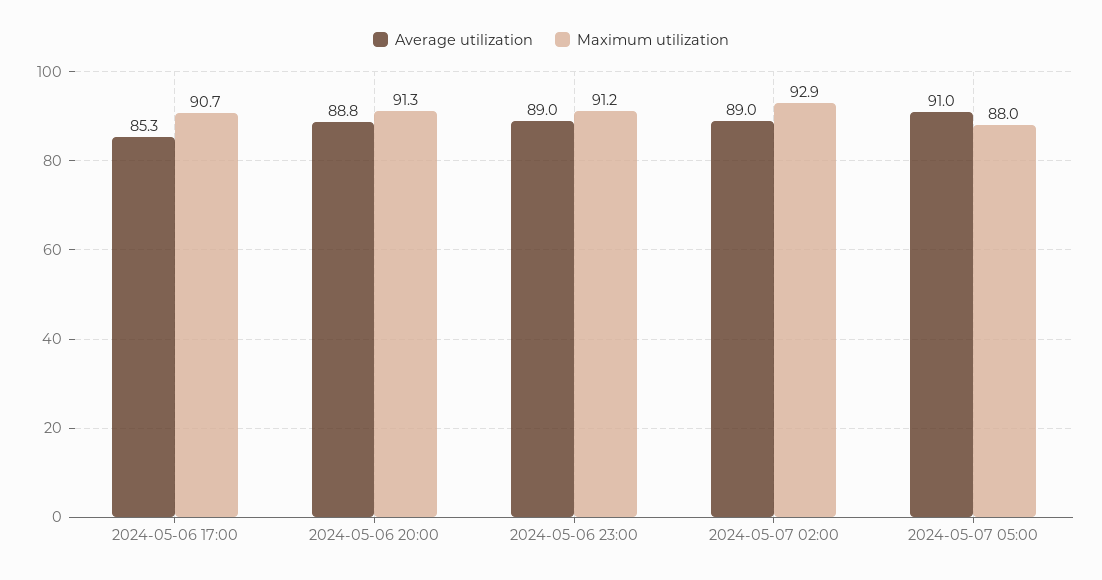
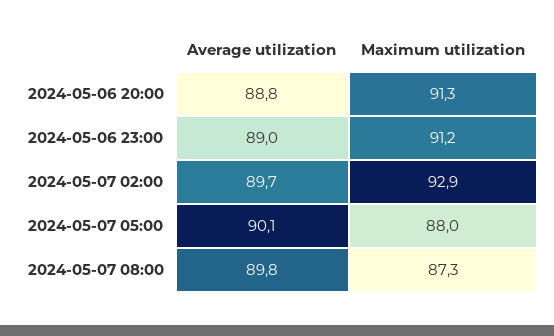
Average utilization, 2024-05-06 17:00: 85.3 -> none
Maximum utilization, 2024-05-06 17:00: 90.7 -> none
Average utilization, 2024-05-07 02:00: 89 -> 89.7
Average utilization, 2024-05-07 05:00: 91 -> 90.1
Average utilization, 2024-05-07 08:00: none -> 89.8
Maximum utilization, 2024-05-07 08:00: none -> 87.3

